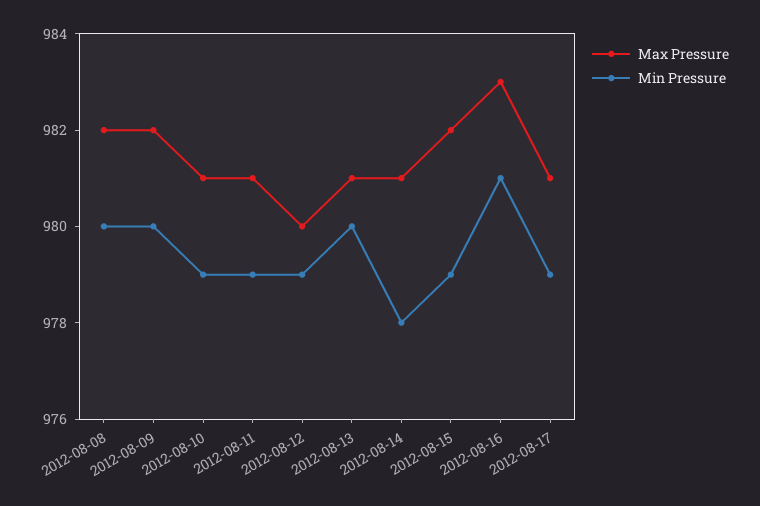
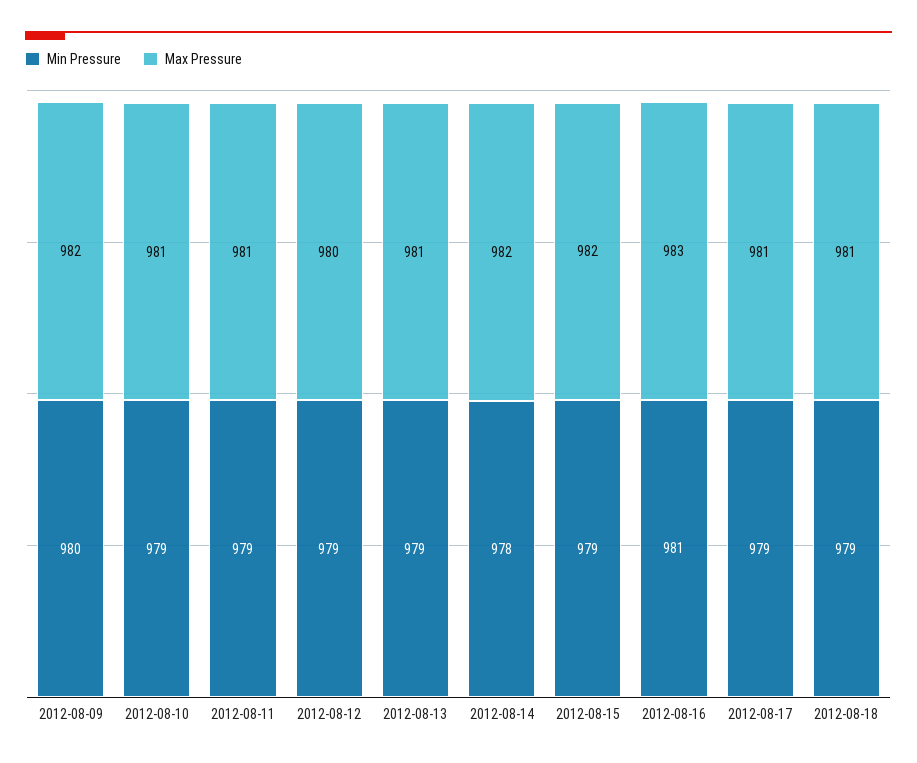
Max Pressure, 2012-08-08: 982 -> none
Min Pressure, 2012-08-08: 980 -> none
Min Pressure, 2012-08-13: 980 -> 979
Max Pressure, 2012-08-14: 981 -> 982
Min Pressure, 2012-08-18: none -> 979
Max Pressure, 2012-08-18: none -> 981

